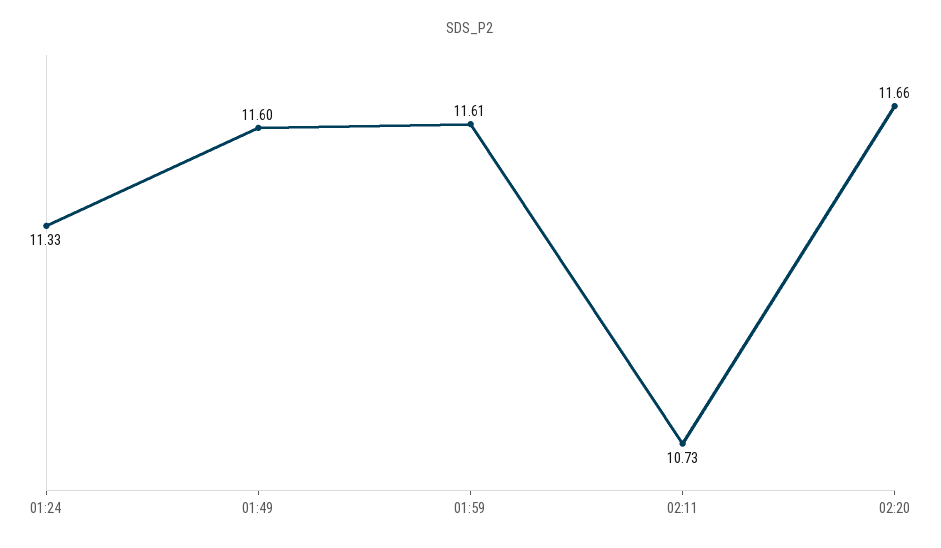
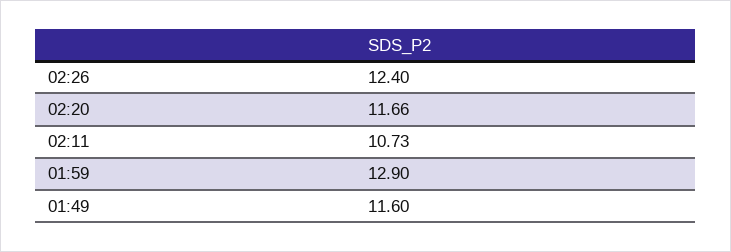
01:24: 11.33 -> none
01:59: 11.61 -> 12.9
02:26: none -> 12.4

